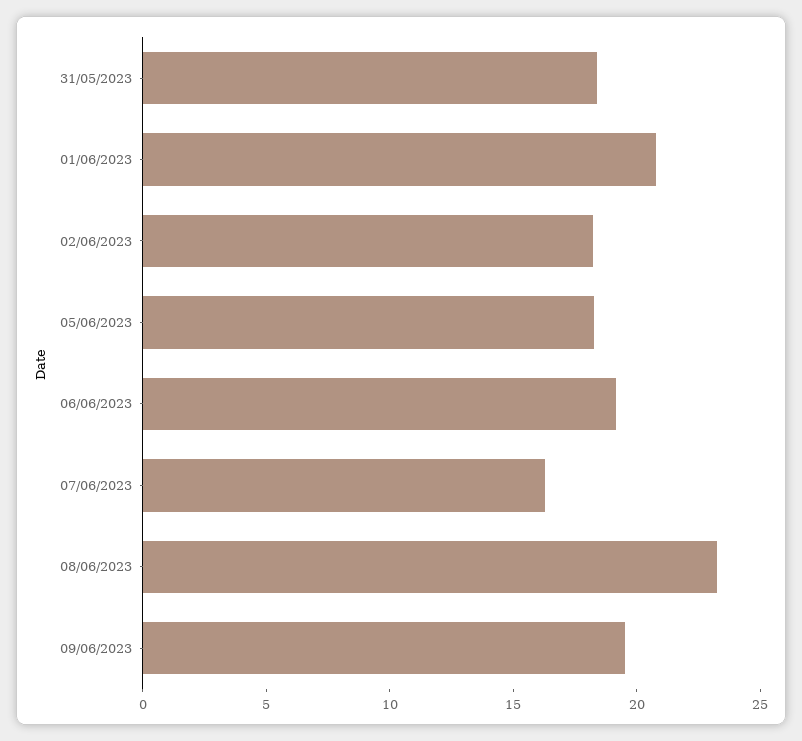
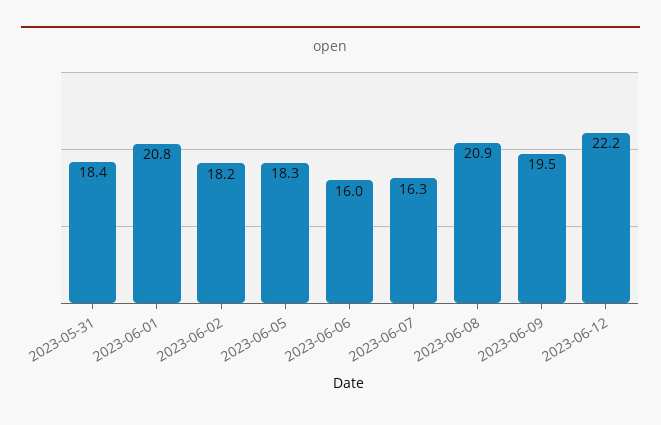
06/06/2023: 19 -> 16
08/06/2023: 23 -> 20.9
2023-06-12: none -> 22.2

